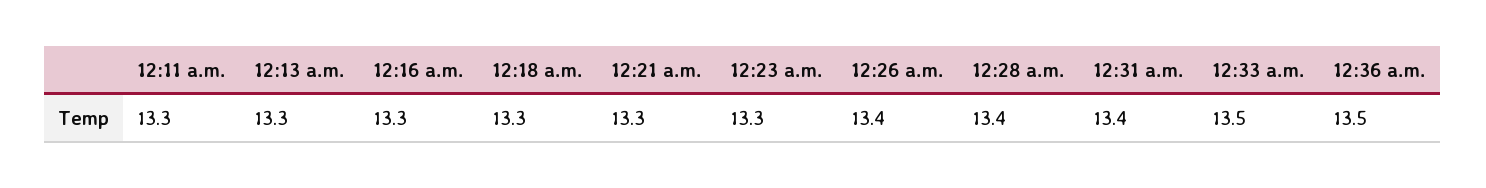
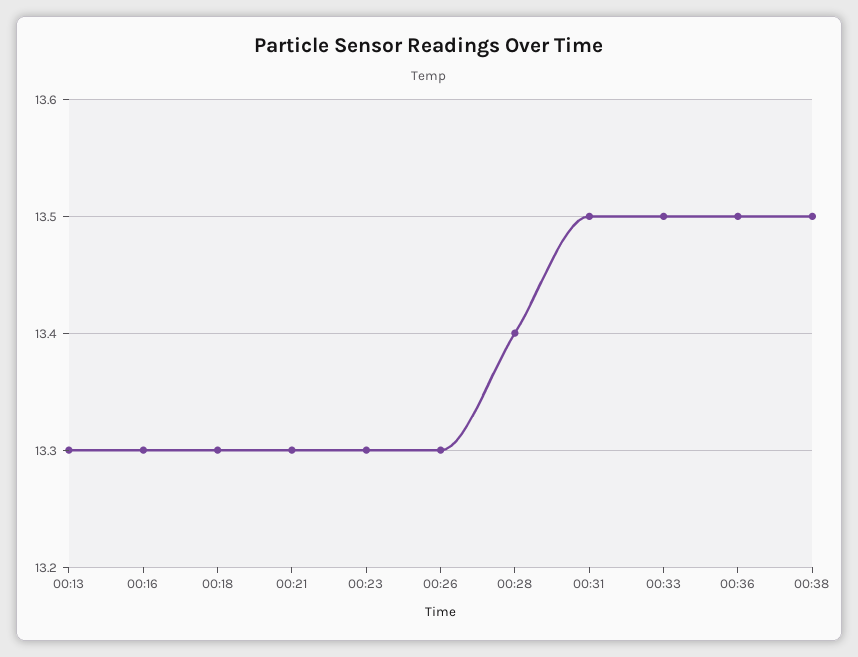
12:11 a.m.: 13.3 -> none
12:26 a.m.: 13.4 -> 13.3
12:31 a.m.: 13.4 -> 13.5
00:38: none -> 13.5

